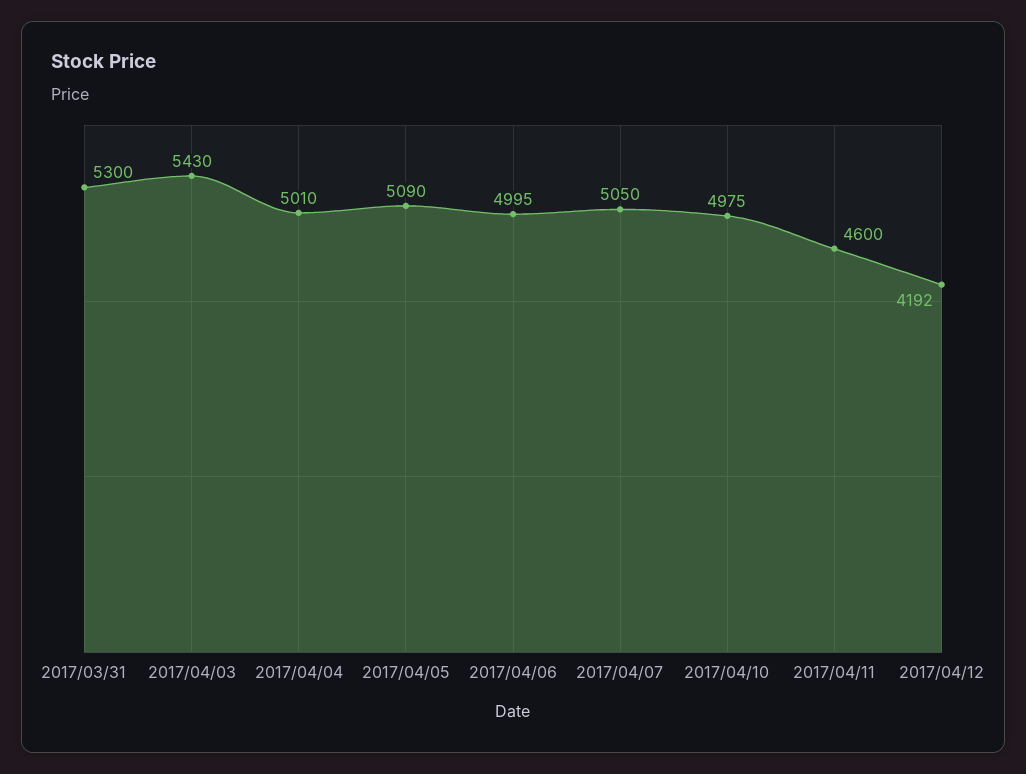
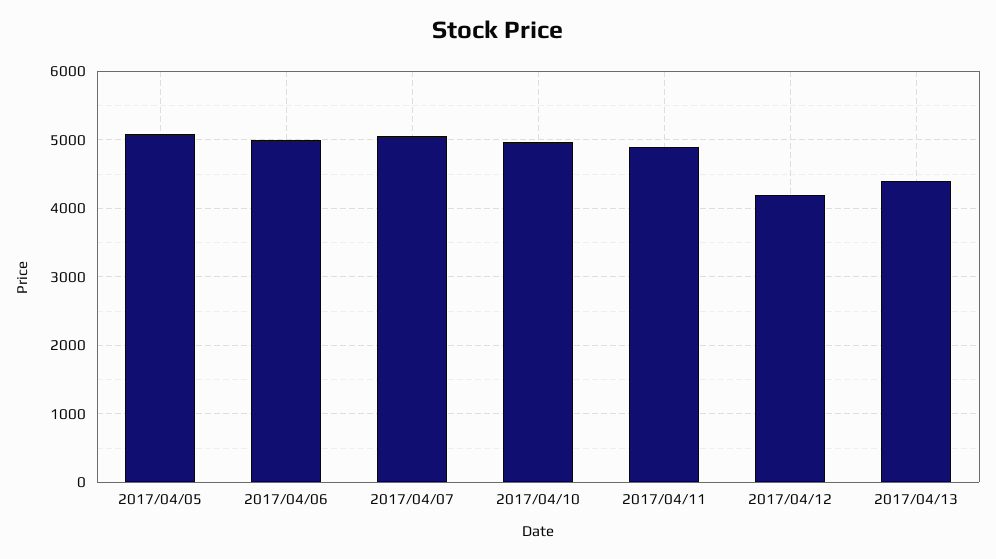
2017/03/31: 5300 -> none
2017/04/03: 5430 -> none
2017/04/04: 5010 -> none
2017/04/11: 4600 -> 4900
2017/04/13: none -> 4400

